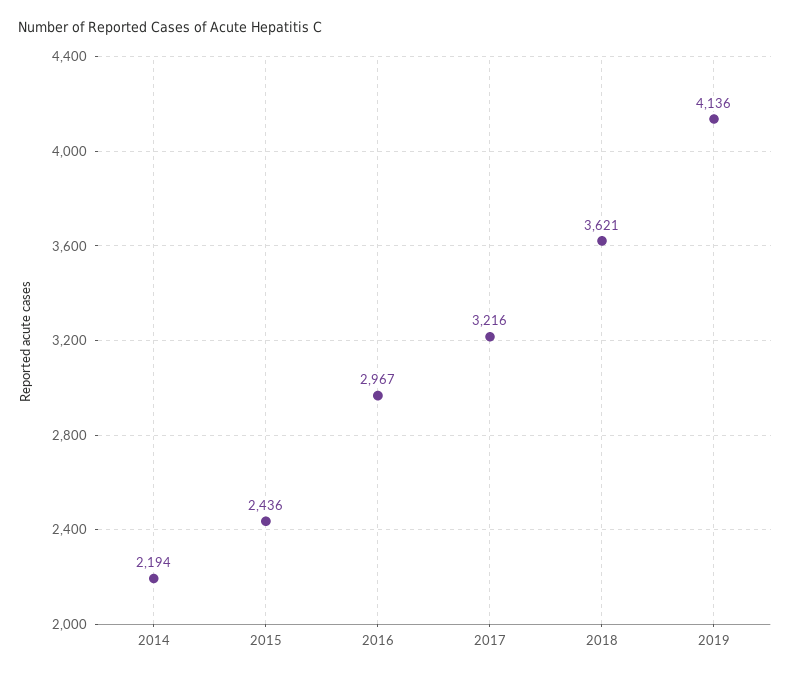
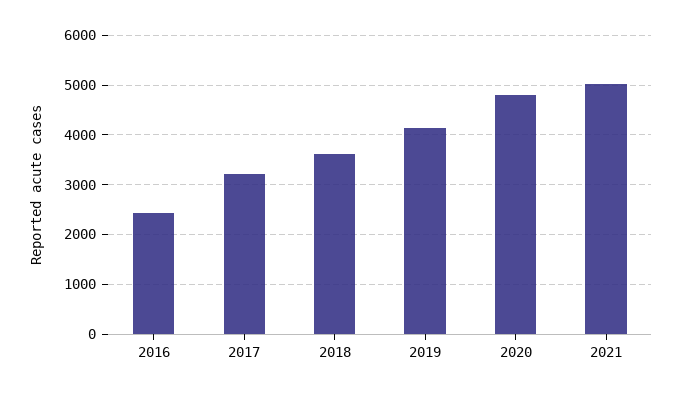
2014: 2194 -> none
2015: 2436 -> none
2016: 2967 -> 2400
2020: none -> 4800
2021: none -> 5000

